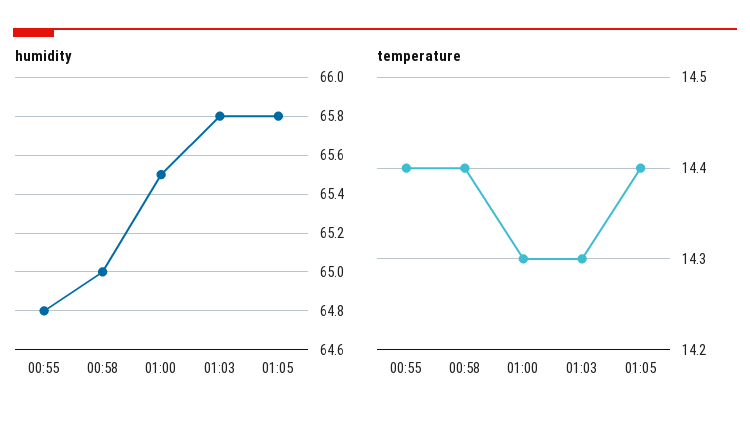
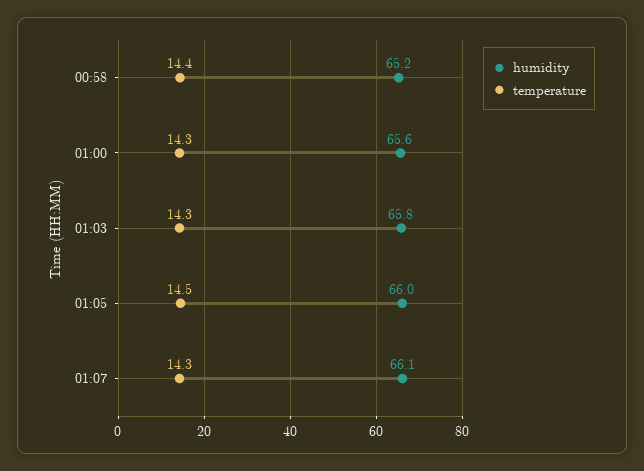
humidity, 00:55: 64.8 -> none
humidity, 00:58: 65 -> 65.2
humidity, 01:00: 65.5 -> 65.6
humidity, 01:05: 65.8 -> 66
temperature, 00:55: 14.4 -> none
temperature, 01:05: 14.4 -> 14.5
humidity, 01:07: none -> 66.1
temperature, 01:07: none -> 14.3

